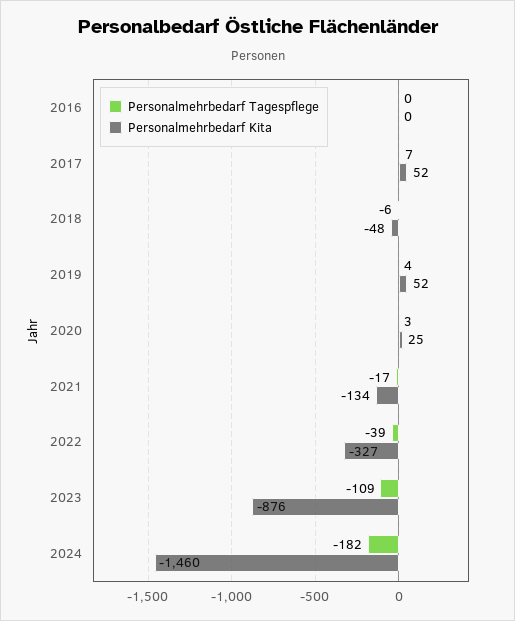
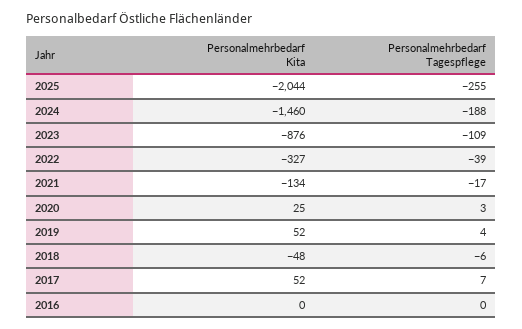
Personalmehrbedarf Tagespflege, 2024: -182 -> -188
Personalmehrbedarf Kita, 2025: none -> -2044
Personalmehrbedarf Tagespflege, 2025: none -> -255

